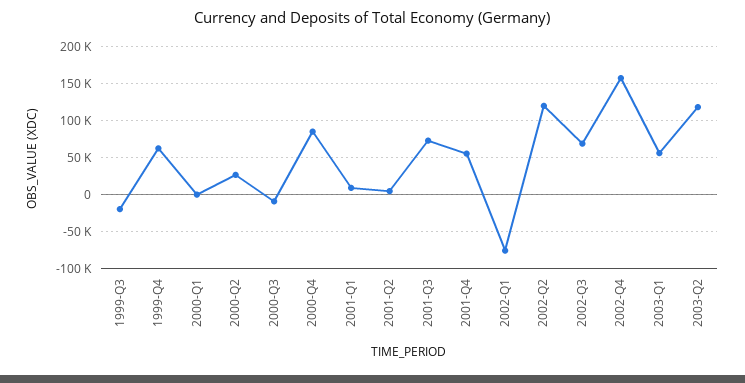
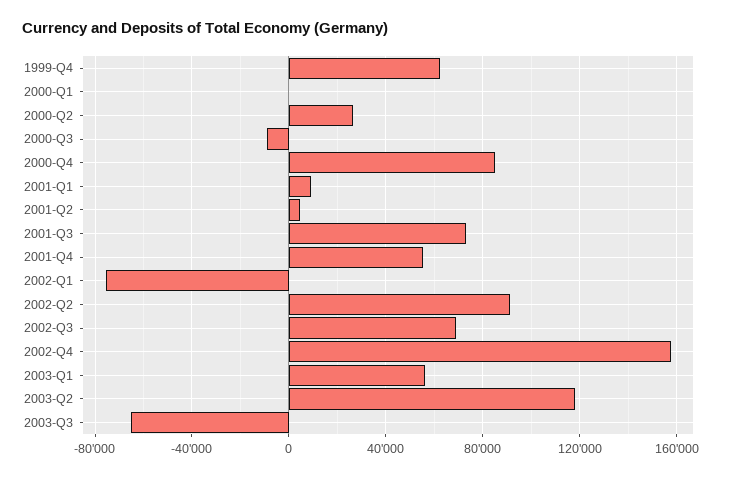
1999-Q3: -20000 -> none
2002-Q2: 120000 -> 90000
2003-Q3: none -> -65000

